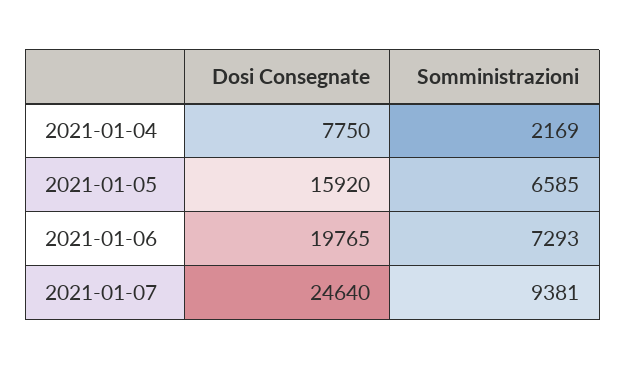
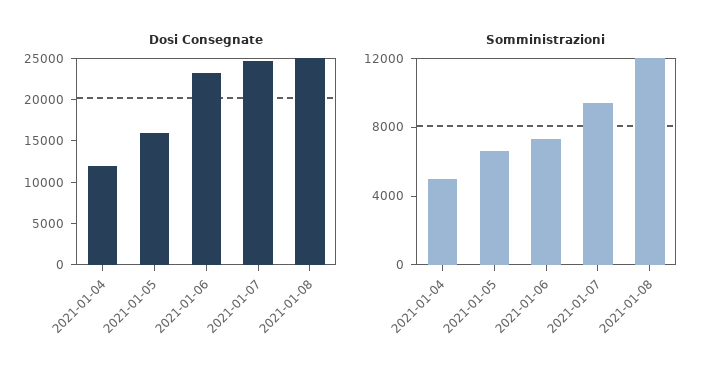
Dosi Consegnate, 2021-01-04: 7750 -> 12000
Somministrazioni, 2021-01-04: 2169 -> 5000
Dosi Consegnate, 2021-01-06: 19765 -> 23000
Dosi Consegnate, 2021-01-08: none -> 25000
Somministrazioni, 2021-01-08: none -> 12000

